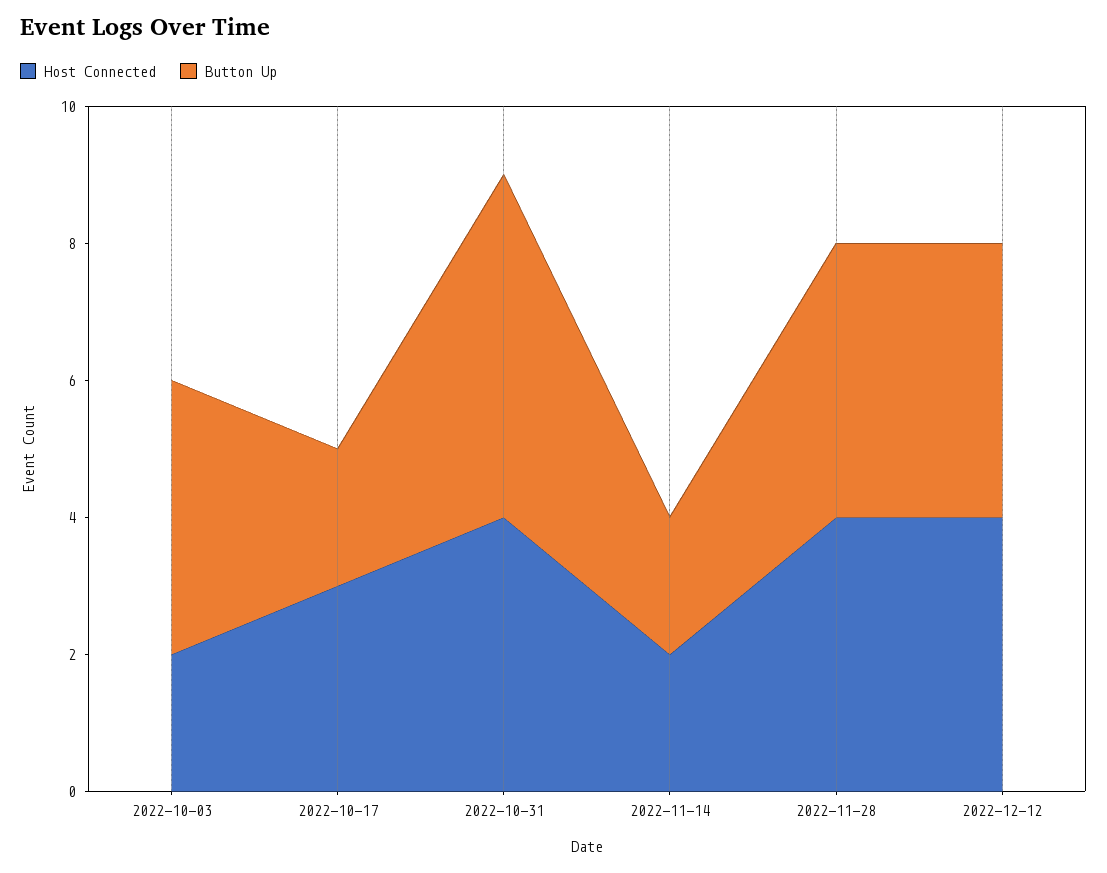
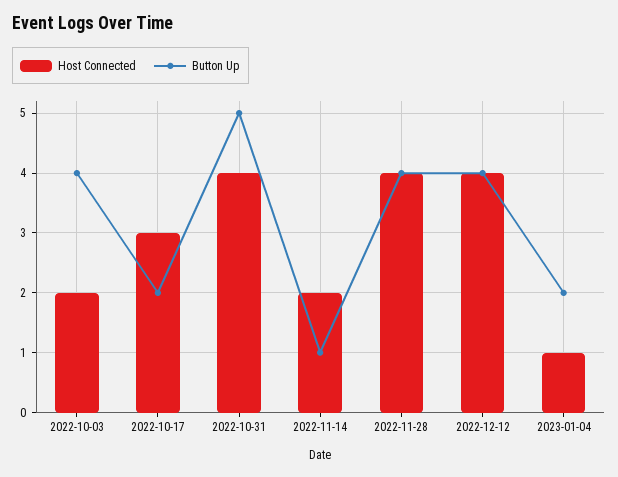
Button Up, 2022-11-14: 2 -> 1
Host Connected, 2023-01-04: none -> 1
Button Up, 2023-01-04: none -> 2

